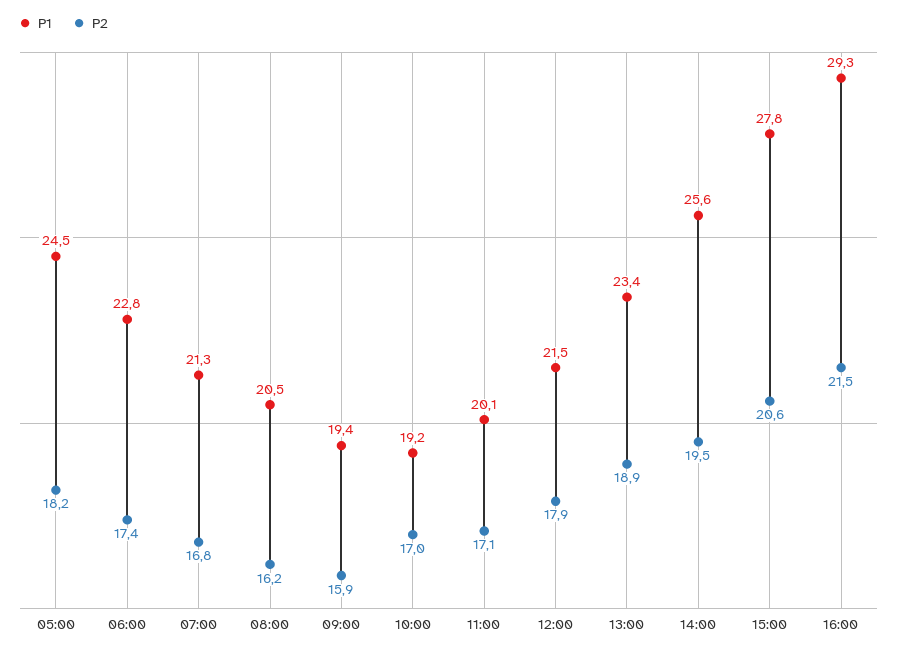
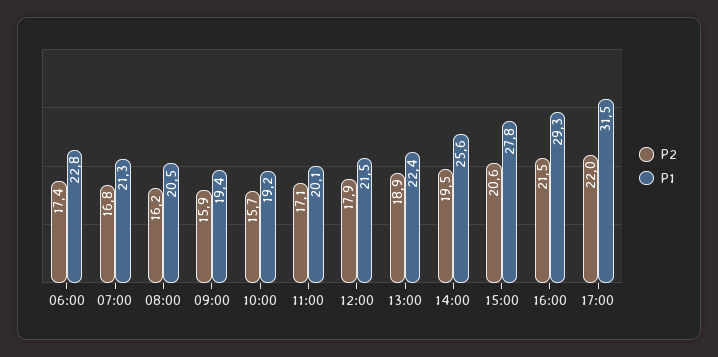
P1, 05:00: 24.5 -> none
P2, 05:00: 18.2 -> none
P2, 10:00: 17 -> 15.7
P1, 13:00: 23.4 -> 22.4
P2, 17:00: none -> 22
P1, 17:00: none -> 31.5

